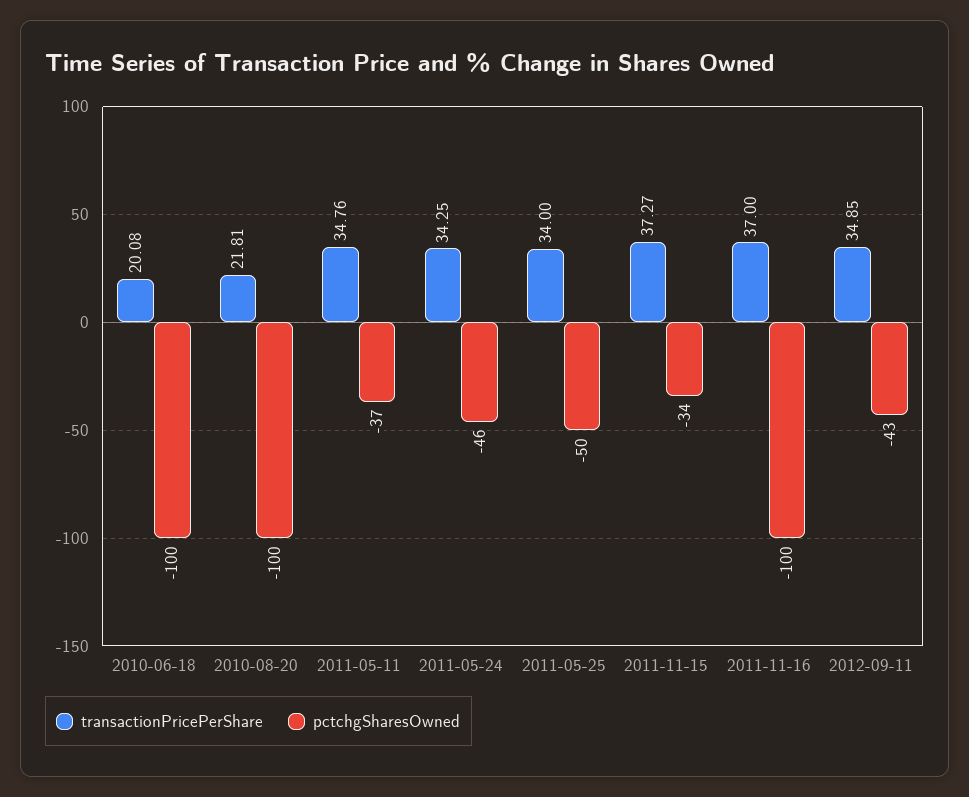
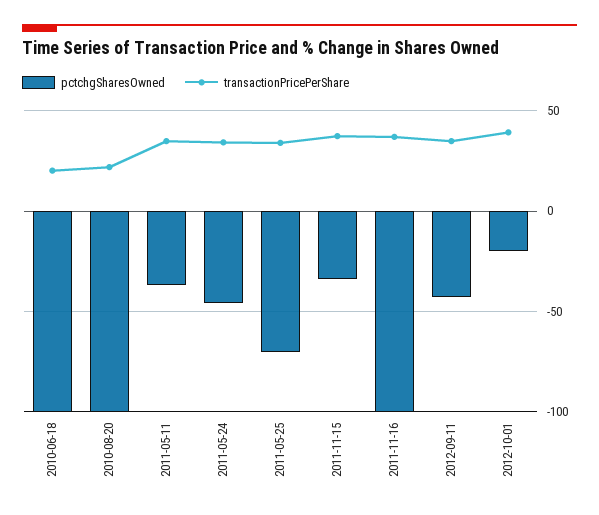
pctchgSharesOwned, 2011-05-25: -50 -> -70
pctchgSharesOwned, 2012-10-01: none -> -20
transactionPricePerShare, 2012-10-01: none -> 40

